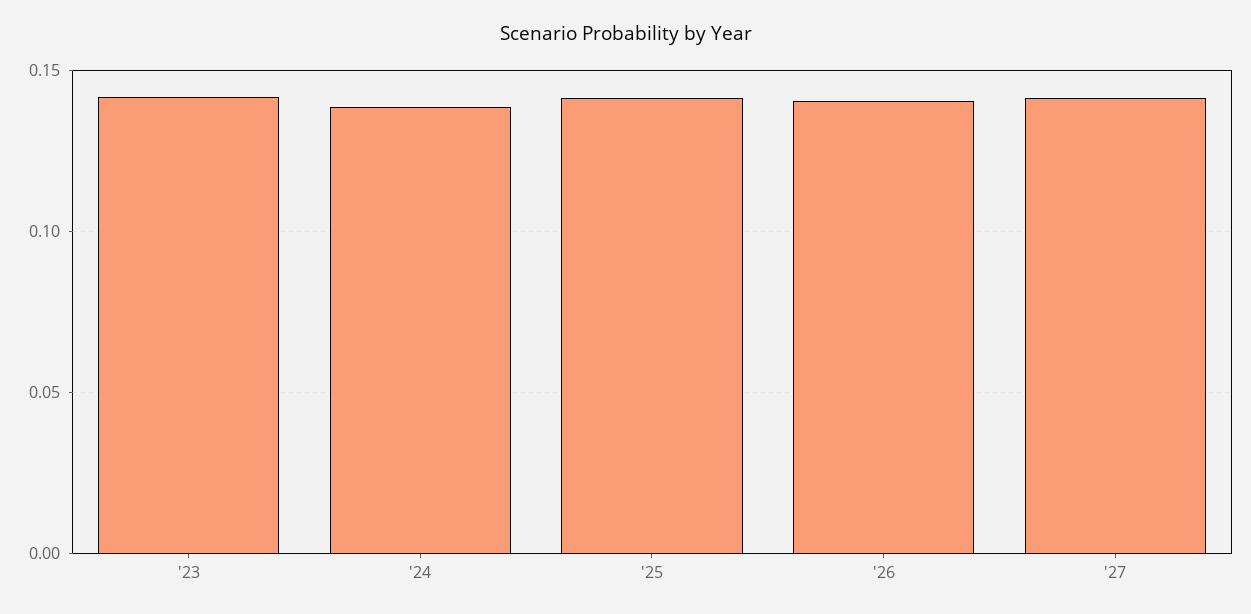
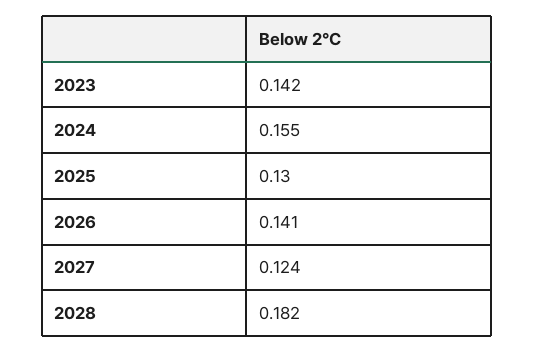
'24: 0.14 -> 0.155
'25: 0.14 -> 0.13
'27: 0.14 -> 0.124
2028: none -> 0.182

